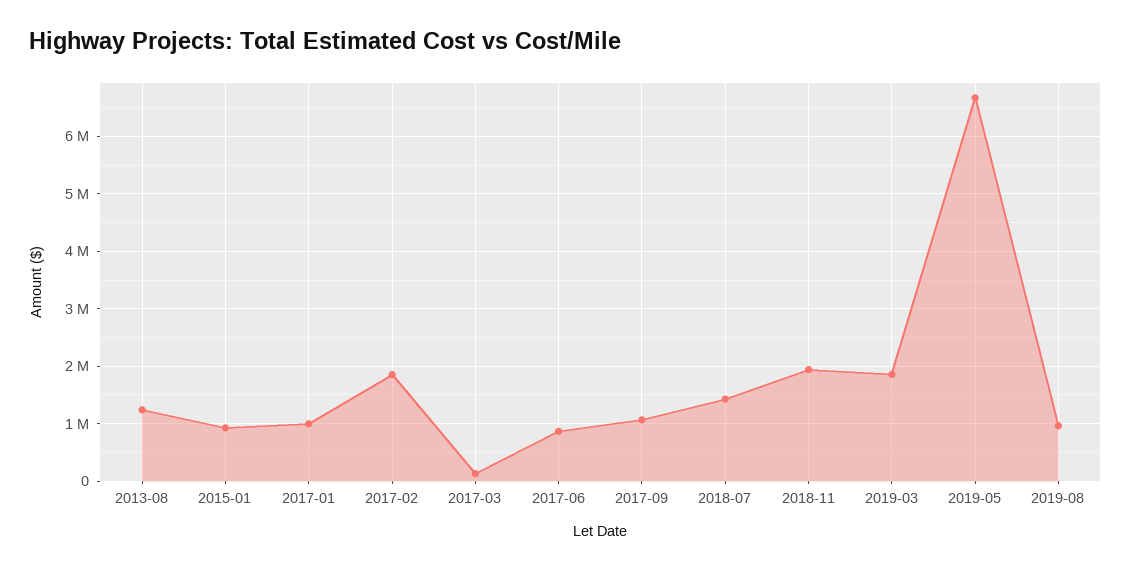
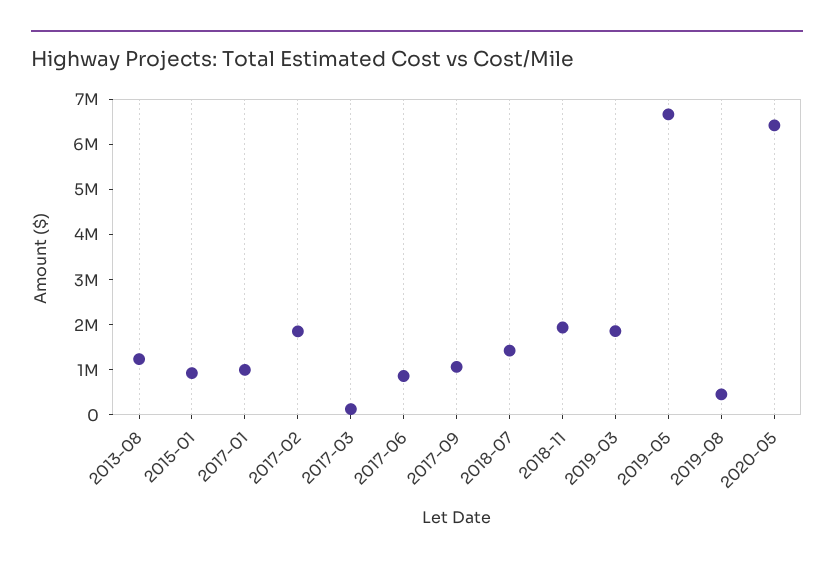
2019-08: 1000000 -> 400000
2020-05: none -> 6400000

